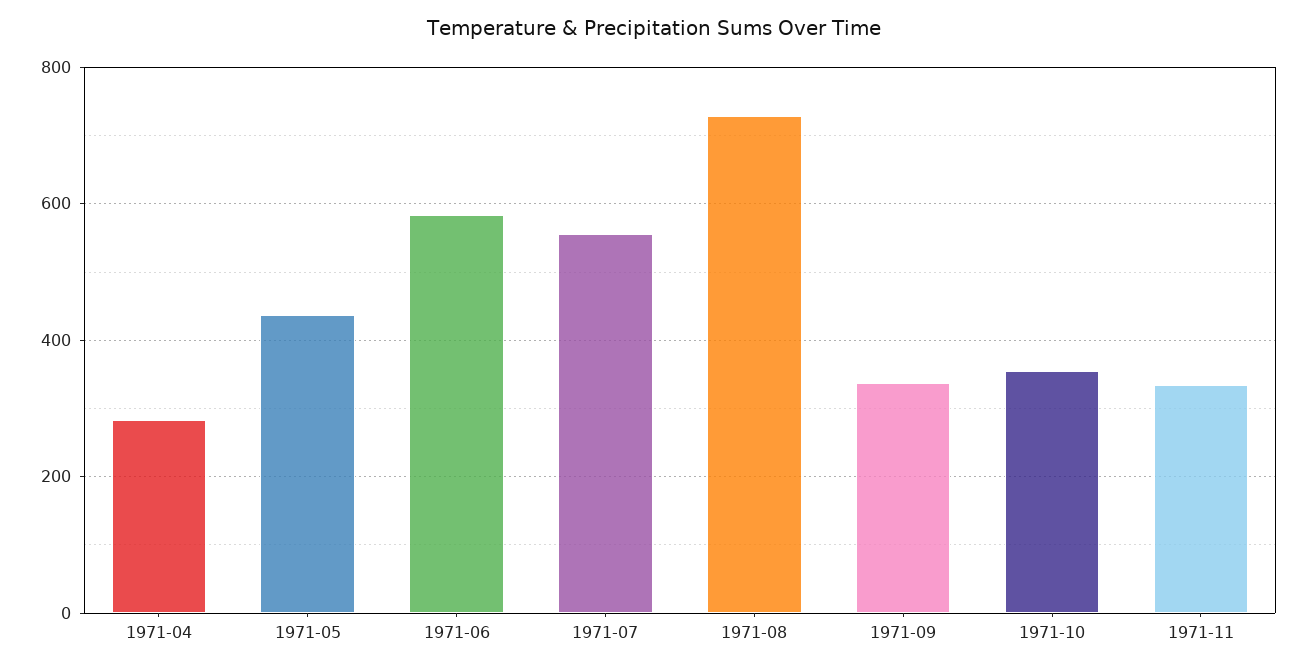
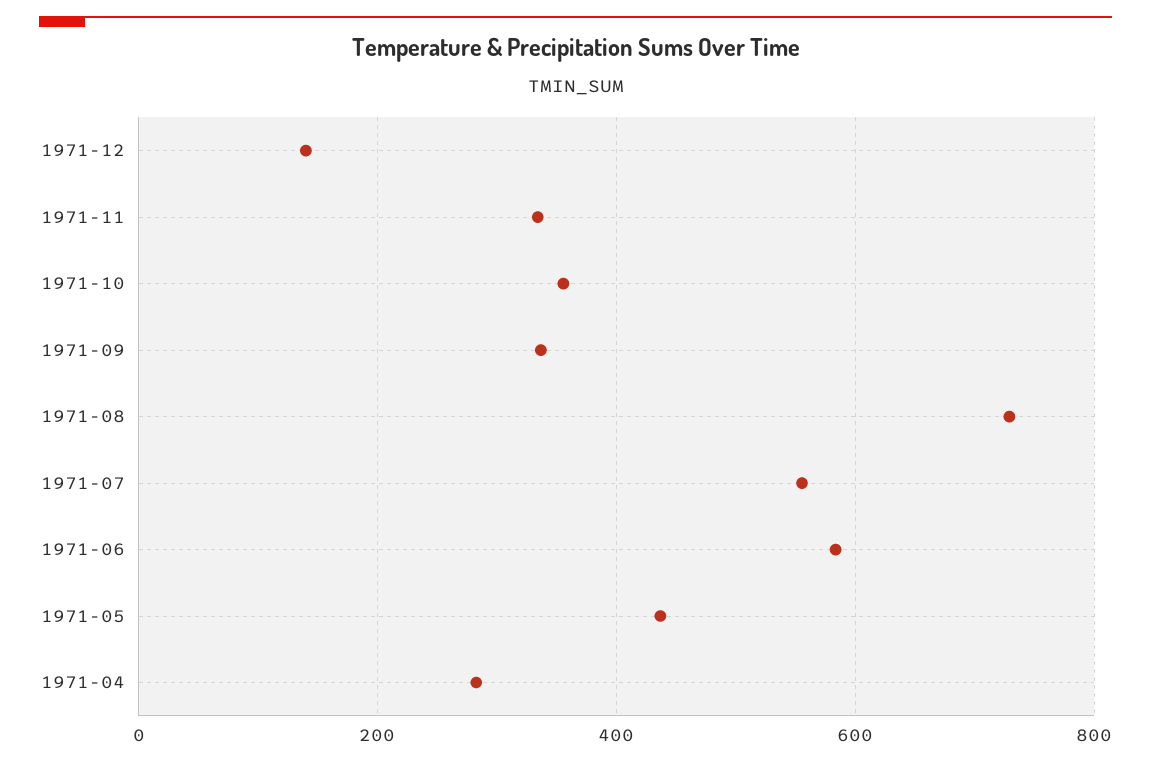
1971-12: none -> 140

